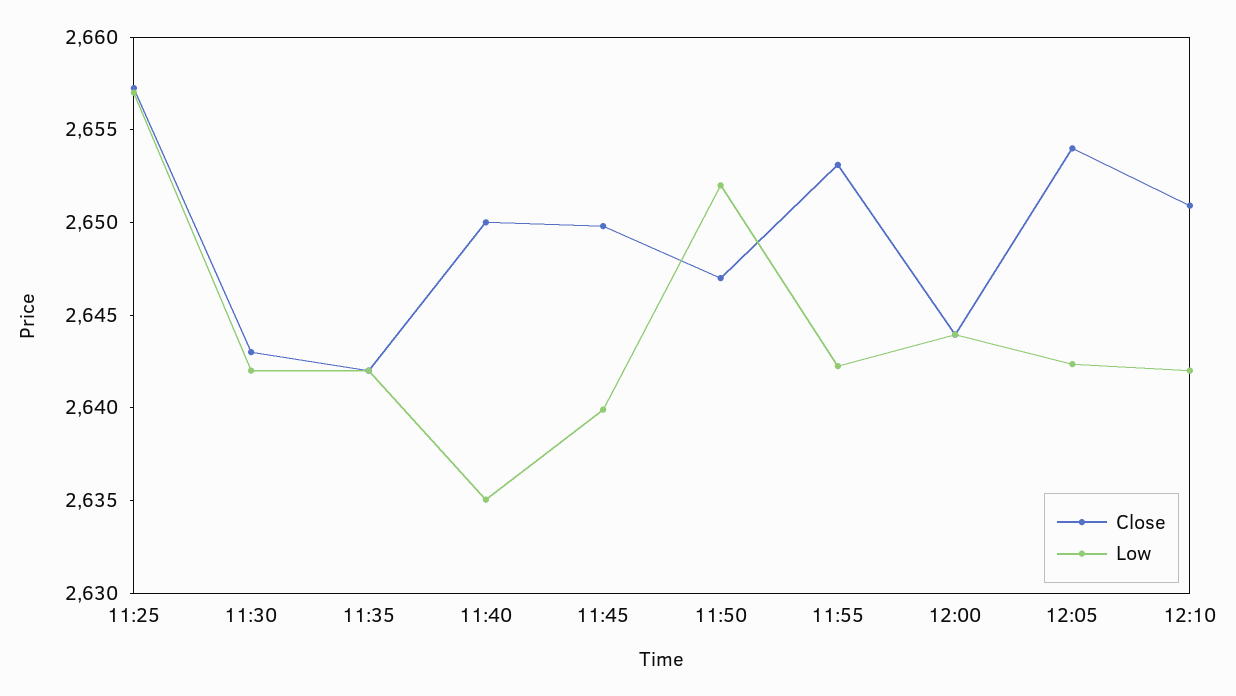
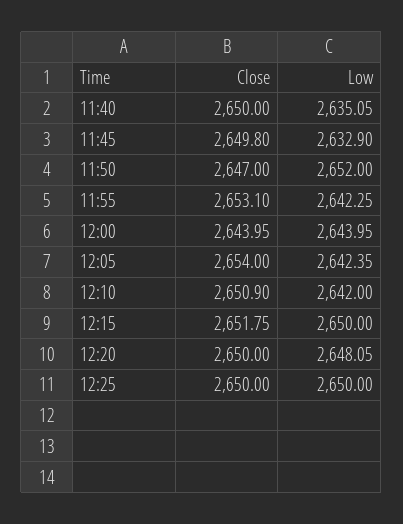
Close, 11:25: 2657 -> none
Low, 11:25: 2657 -> none
Close, 11:30: 2643 -> none
Low, 11:30: 2642 -> none
Close, 11:35: 2642 -> none
Low, 11:35: 2642 -> none
Low, 11:45: 2640 -> 2632.9
Close, 12:15: none -> 2651.75
Low, 12:15: none -> 2650
Close, 12:20: none -> 2650
Low, 12:20: none -> 2648.05
Close, 12:25: none -> 2650
Low, 12:25: none -> 2650

